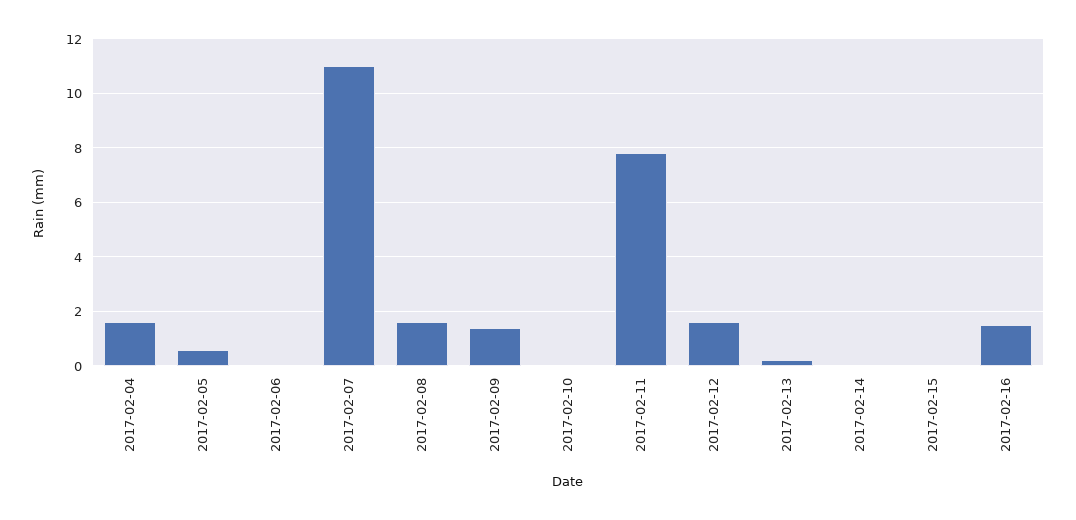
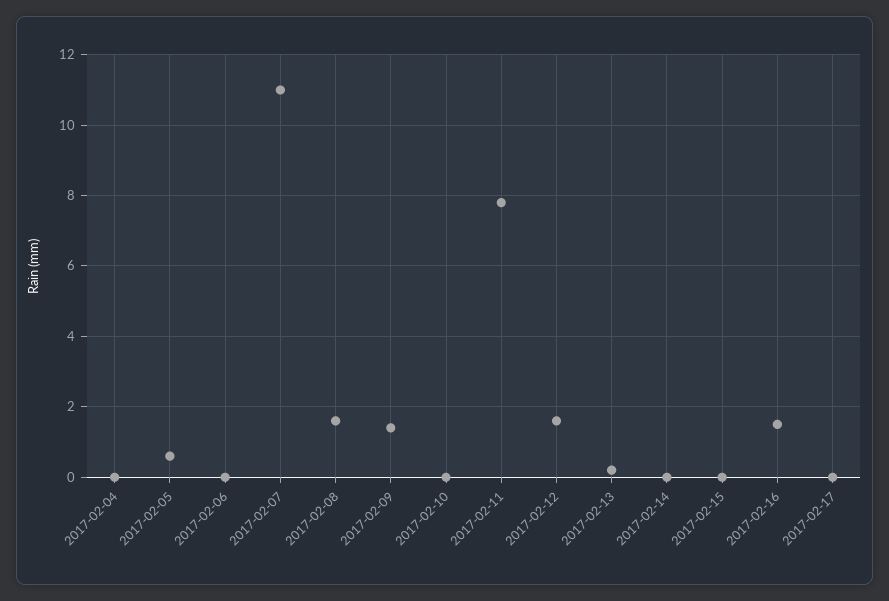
2017-02-04: 1.5 -> 0
2017-02-17: none -> 0

